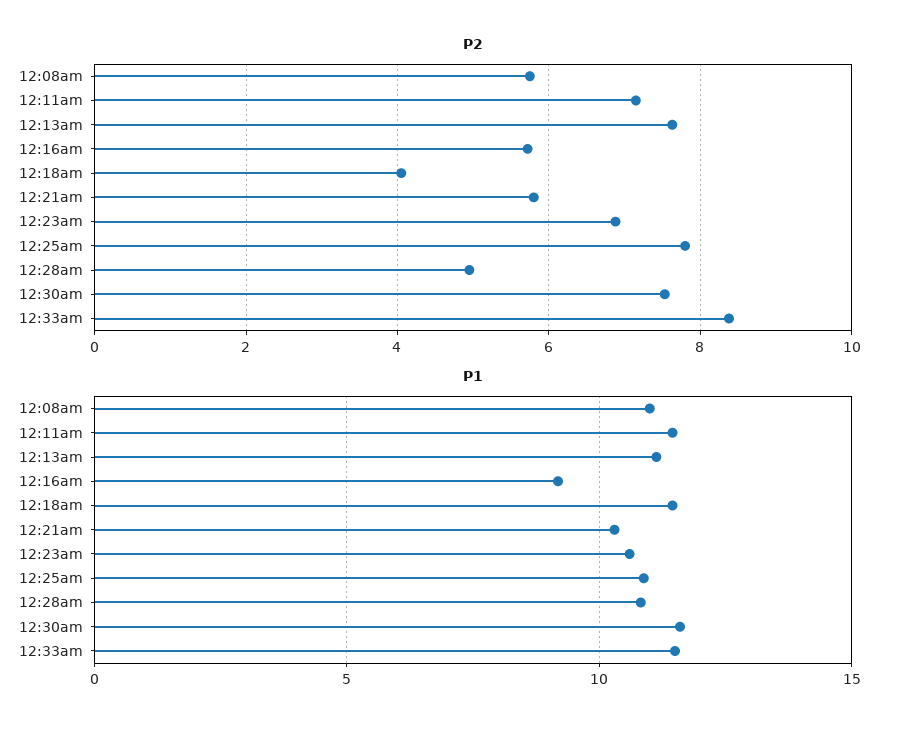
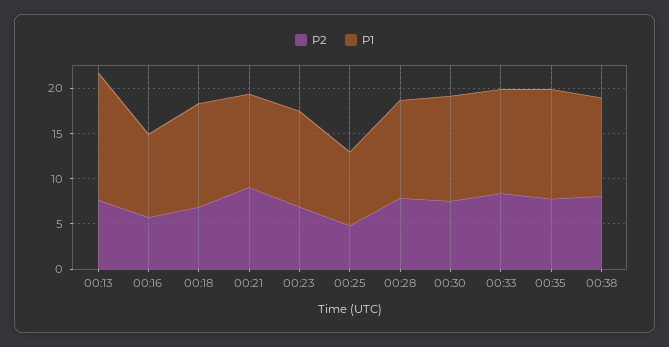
P2, 12:08am: 5.8 -> none
P2, 12:11am: 7.2 -> none
P2, 12:18am: 4 -> 7
P2, 12:21am: 5.8 -> 9
P2, 12:25am: 7.8 -> 5
P2, 12:28am: 5 -> 8
P1, 12:08am: 11 -> none
P1, 12:11am: 11.5 -> none
P1, 12:13am: 11 -> 14
P1, 12:25am: 11 -> 8
P2, 00:35: none -> 8
P1, 00:35: none -> 12
P2, 00:38: none -> 8
P1, 00:38: none -> 11

